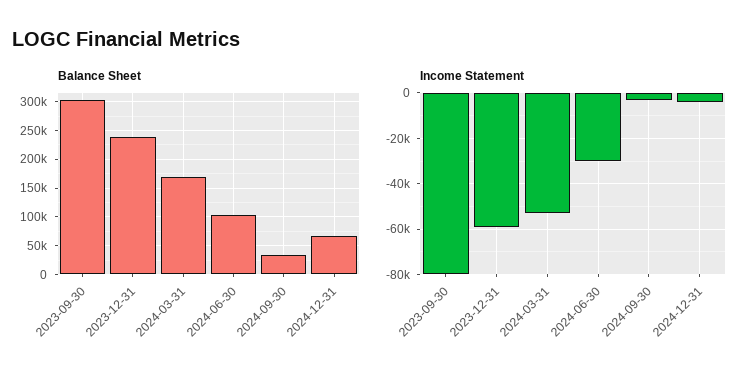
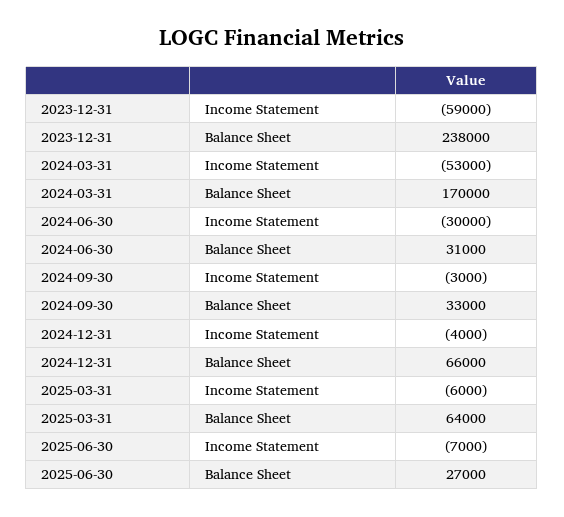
Balance Sheet, 2023-09-30: 300000 -> none
Balance Sheet, 2024-06-30: 100000 -> 31000
Income Statement, 2023-09-30: -80000 -> none
Income Statement, 2025-03-31: none -> -6000
Balance Sheet, 2025-03-31: none -> 64000
Income Statement, 2025-06-30: none -> -7000
Balance Sheet, 2025-06-30: none -> 27000

